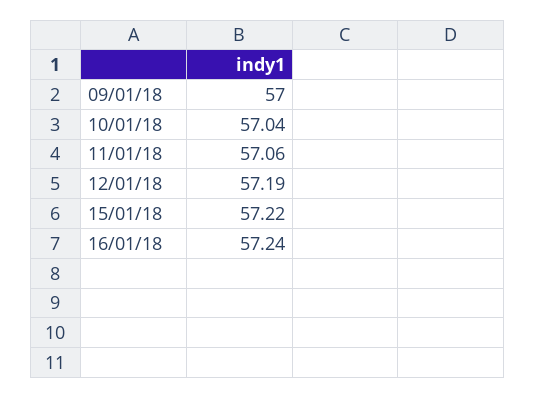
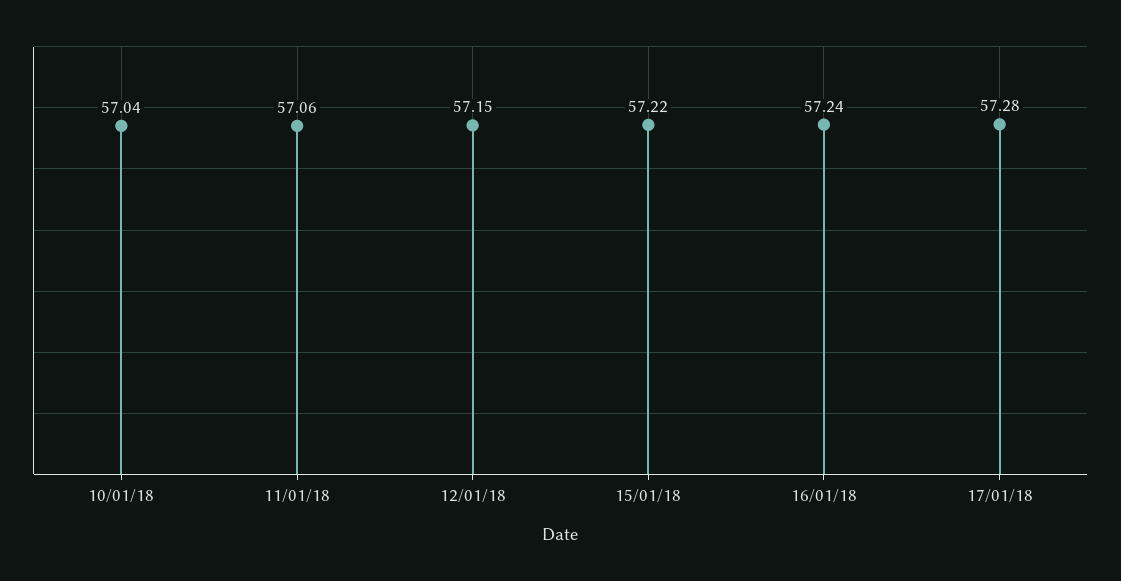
09/01/18: 57 -> none
12/01/18: 57.19 -> 57.15
17/01/18: none -> 57.28

